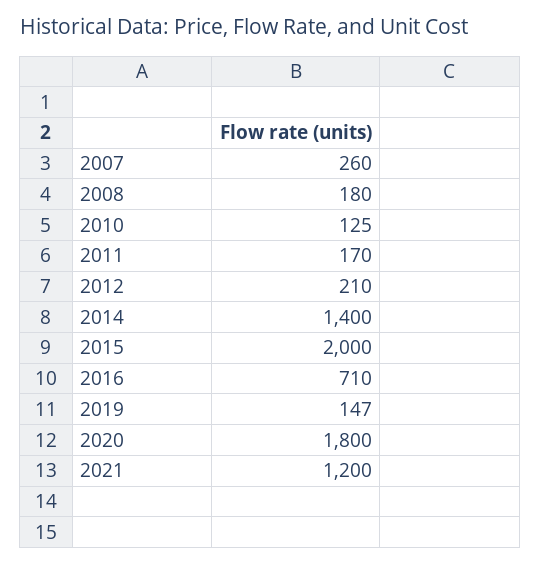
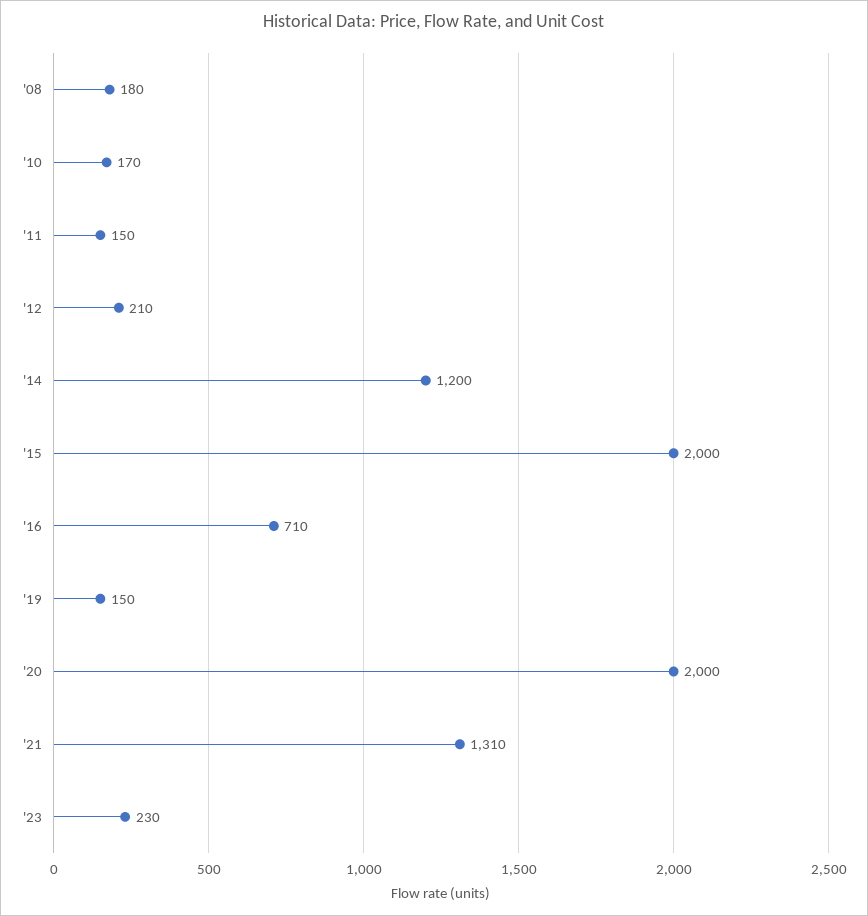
2007: 260 -> none
2010: 125 -> 170
2011: 170 -> 150
2014: 1400 -> 1200
2019: 147 -> 150
2020: 1800 -> 2000
2021: 1200 -> 1310
'23: none -> 230

